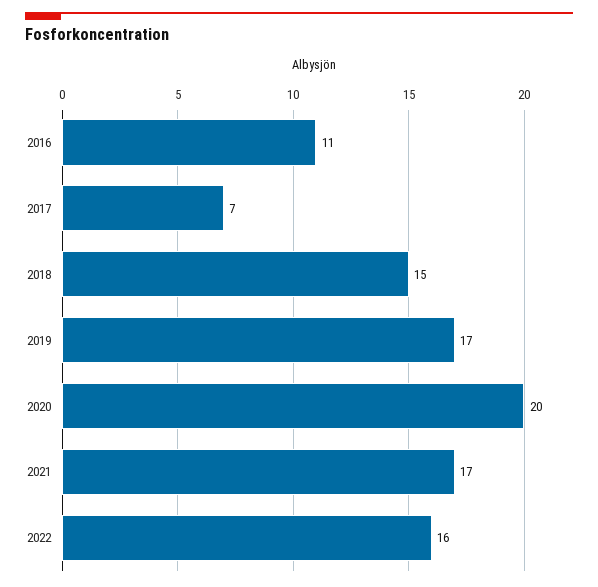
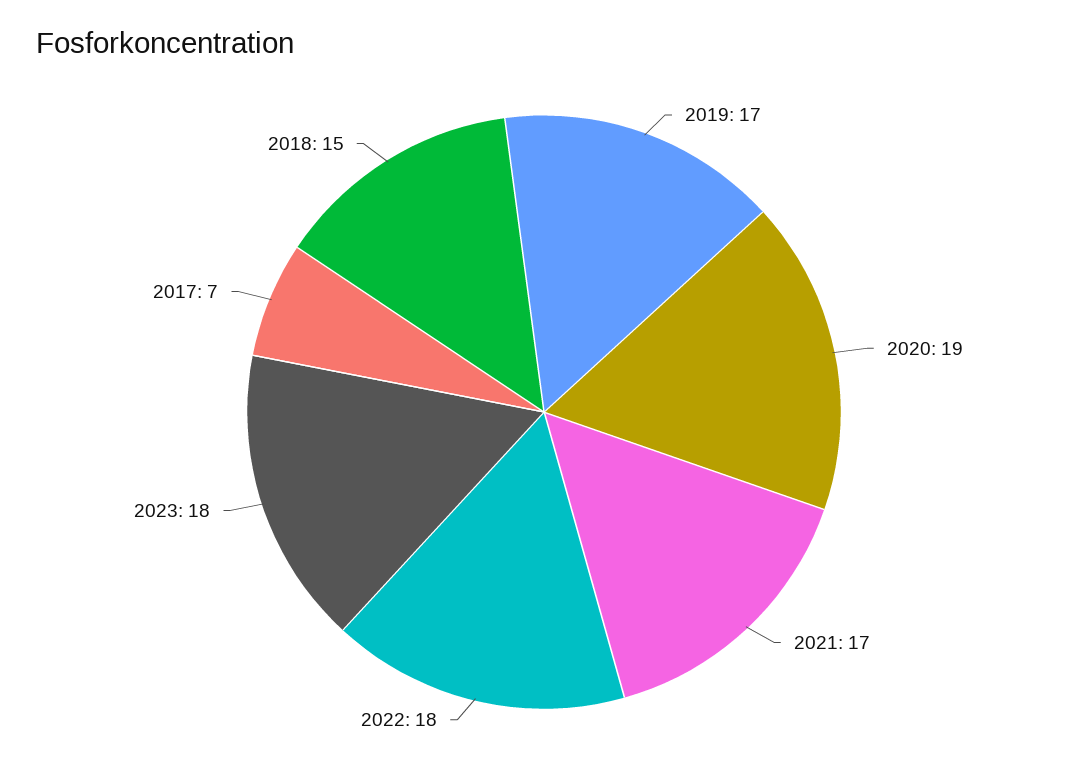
2016: 11 -> none
2020: 20 -> 19
2022: 16 -> 18
2023: none -> 18

